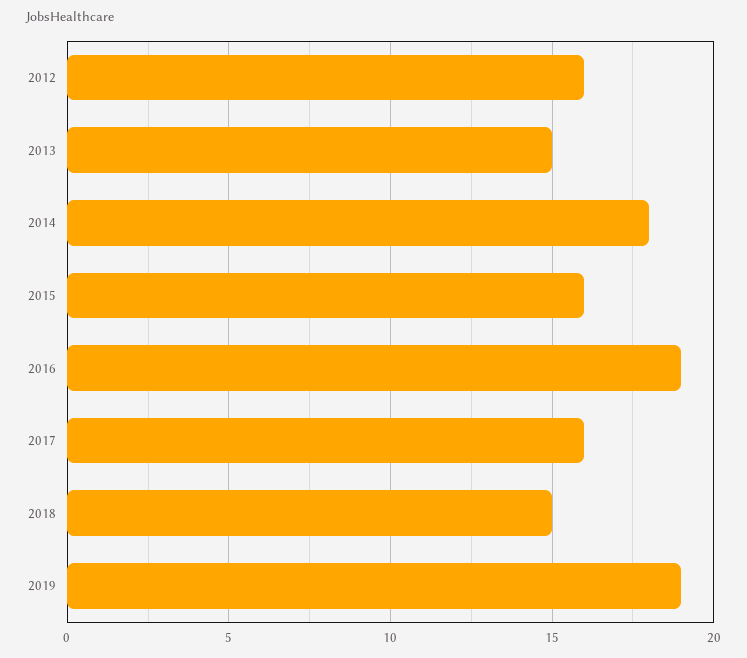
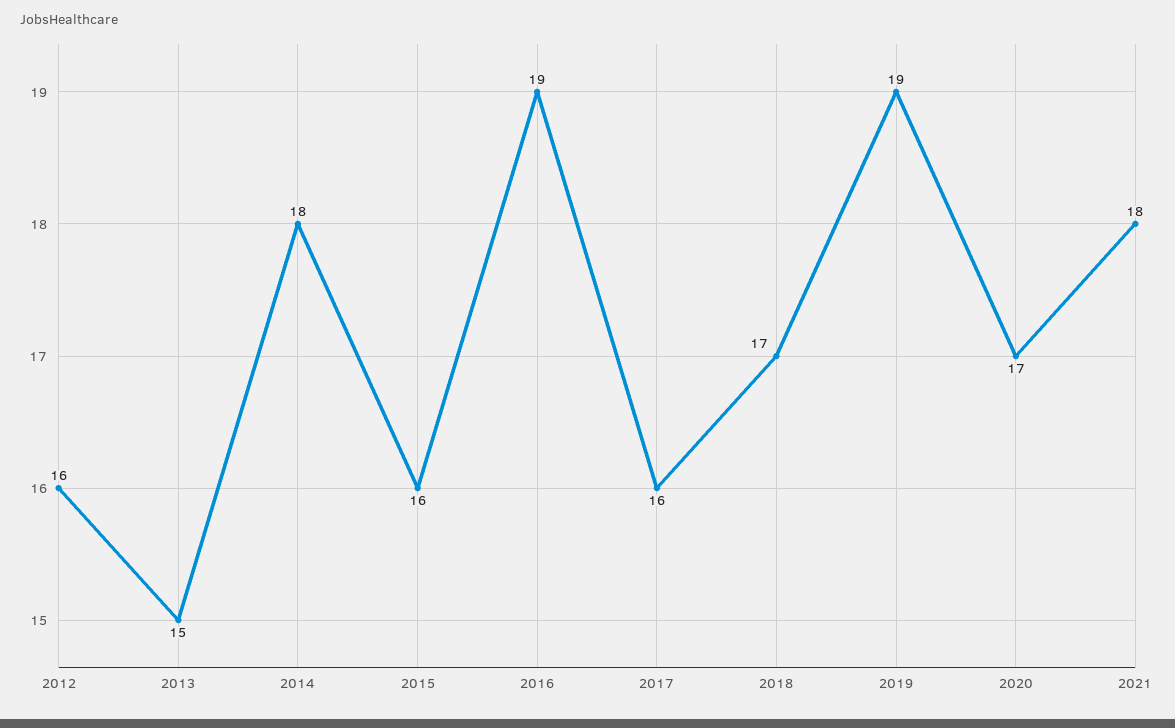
2018: 15 -> 17
2020: none -> 17
2021: none -> 18

